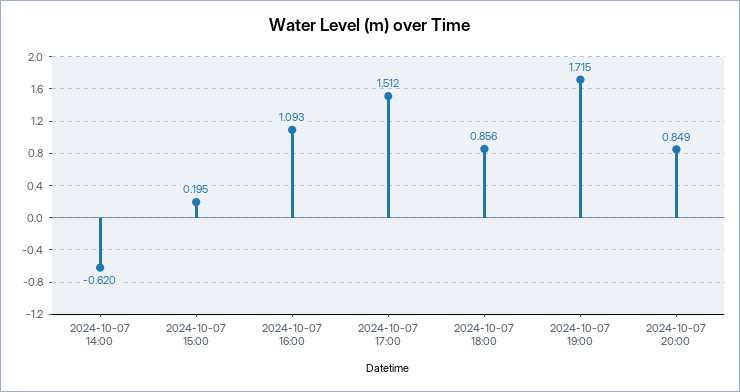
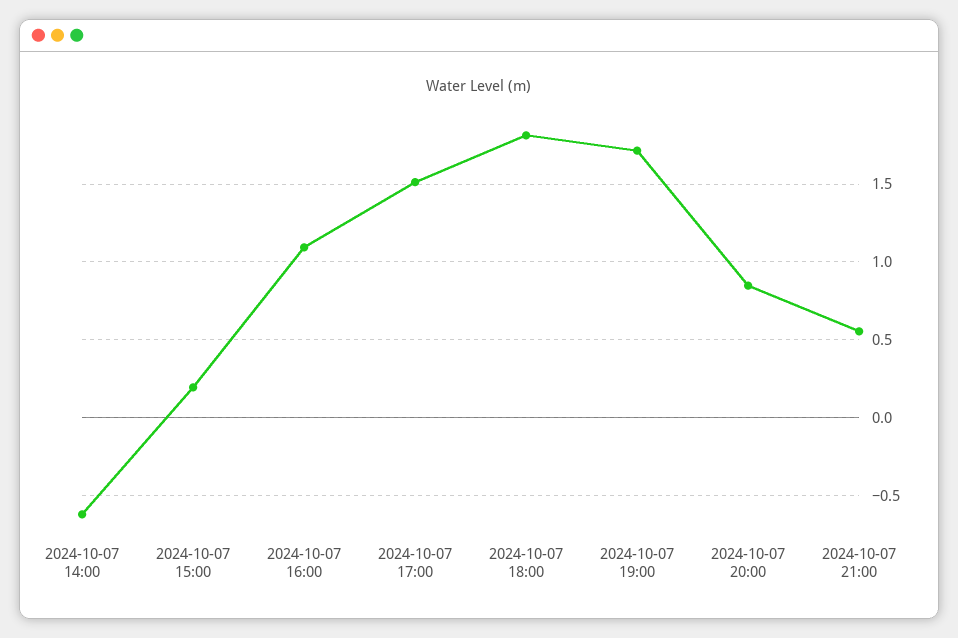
2024-10-07 18:00: 0.856 -> 1.8
2024-10-07 21:00: none -> 0.55

